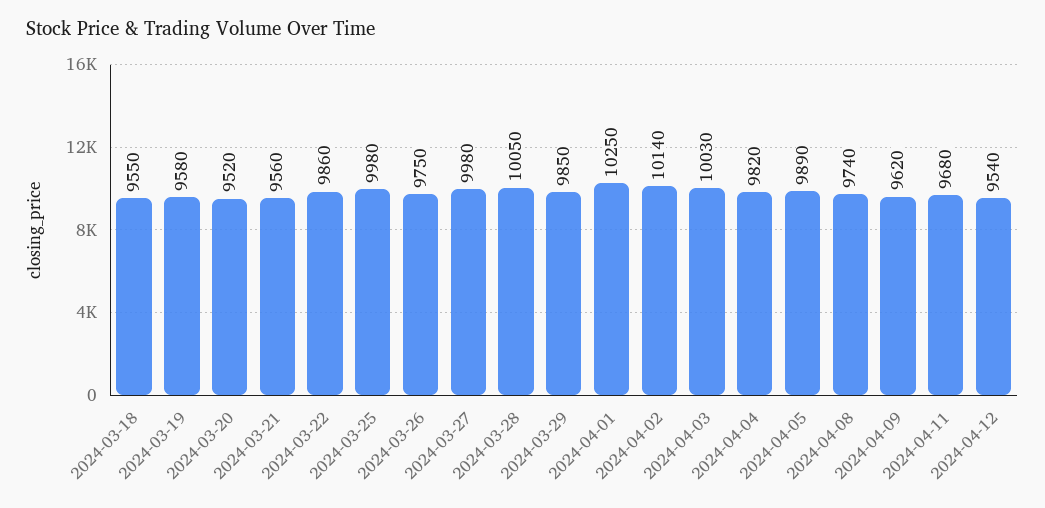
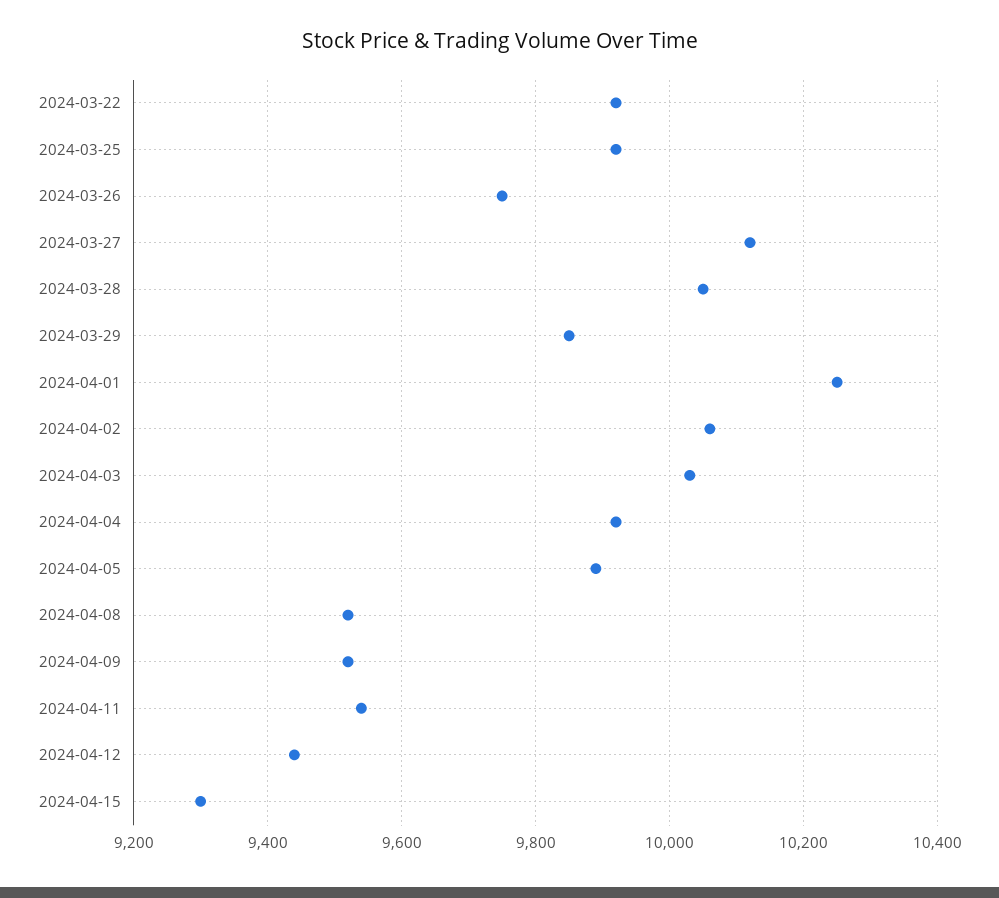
2024-03-18: 9550 -> none
2024-03-19: 9580 -> none
2024-03-20: 9520 -> none
2024-03-21: 9560 -> none
2024-03-22: 9860 -> 9920
2024-03-25: 9980 -> 9920
2024-03-27: 9980 -> 10120
2024-04-02: 10140 -> 10060
2024-04-04: 9820 -> 9920
2024-04-08: 9740 -> 9520
2024-04-09: 9620 -> 9520
2024-04-11: 9680 -> 9540
2024-04-12: 9540 -> 9440
2024-04-15: none -> 9300

